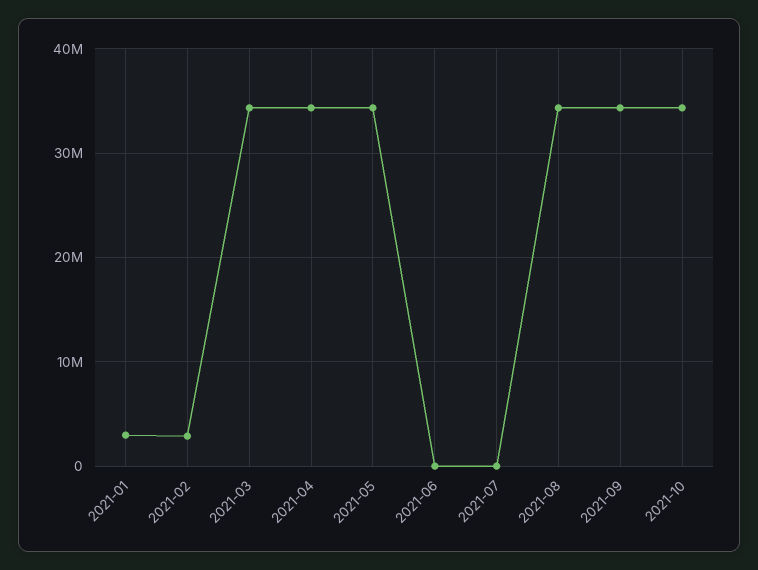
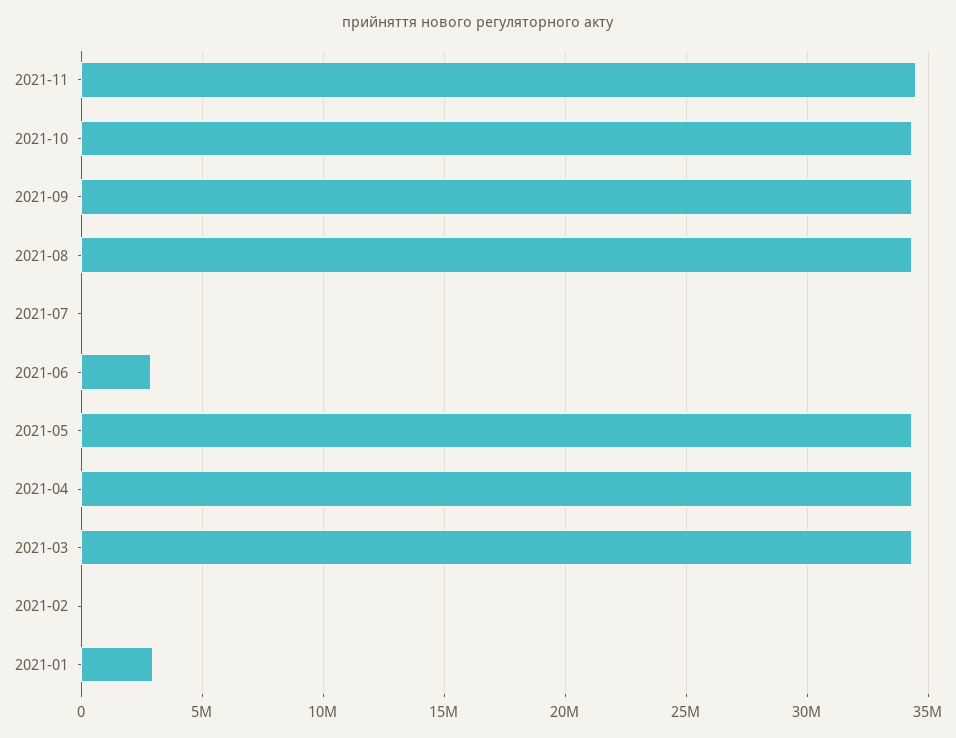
2021-02: 3000000 -> 0
2021-06: 0 -> 3000000
2021-11: none -> 34500000

